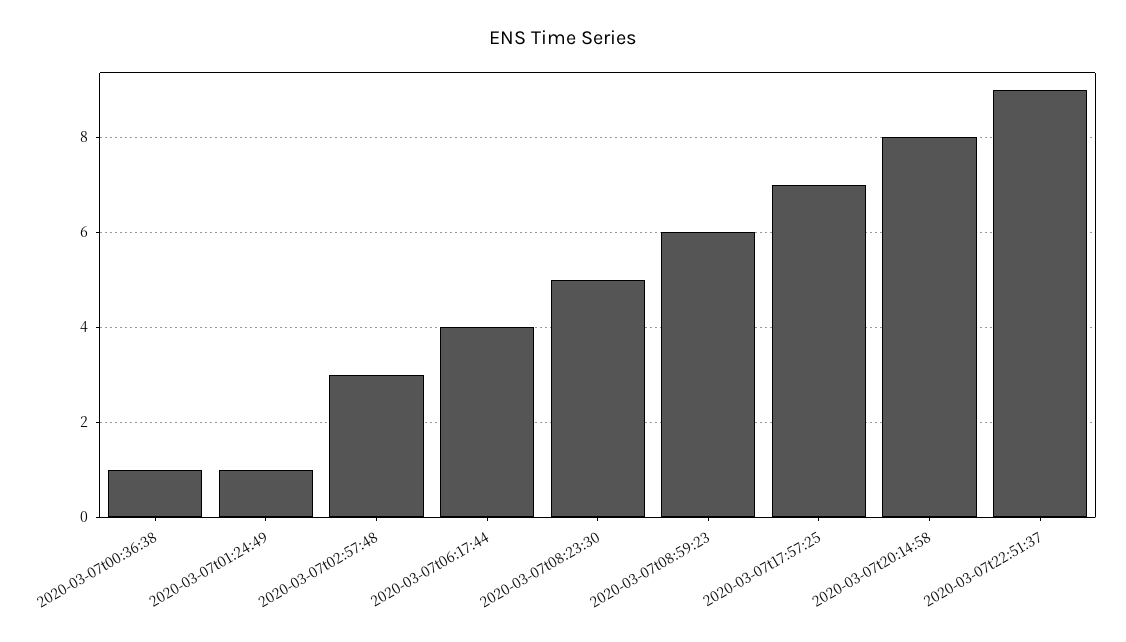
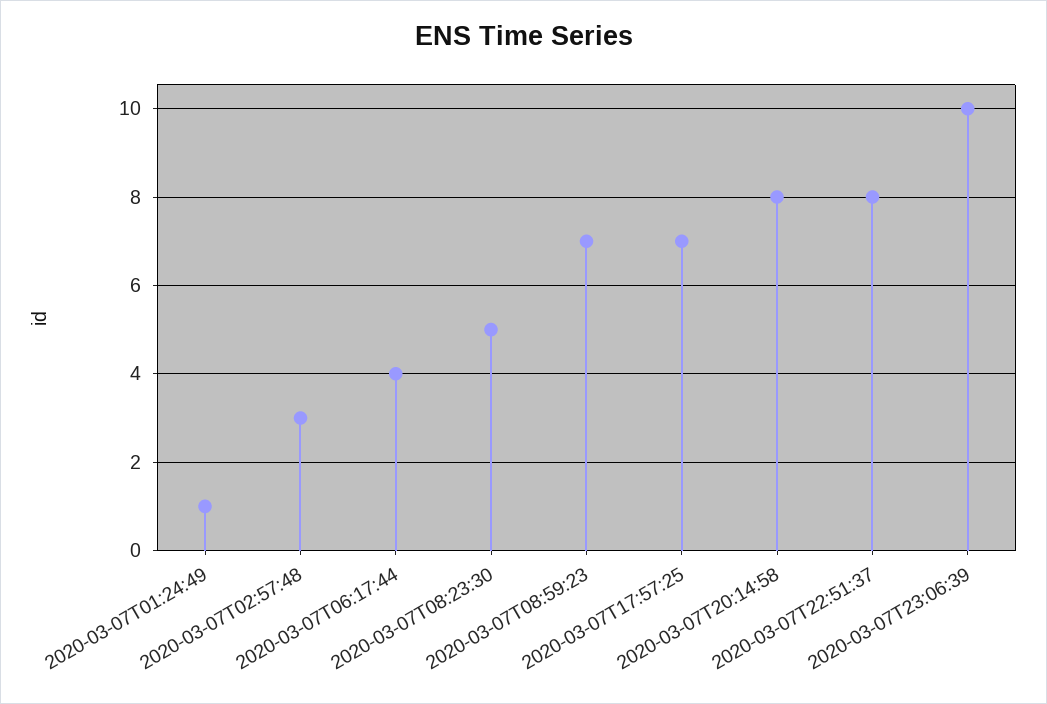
2020-03-07t00:36:38: 1 -> none
2020-03-07t08:59:23: 6 -> 7
2020-03-07t22:51:37: 9 -> 8
2020-03-07T23:06:39: none -> 10

